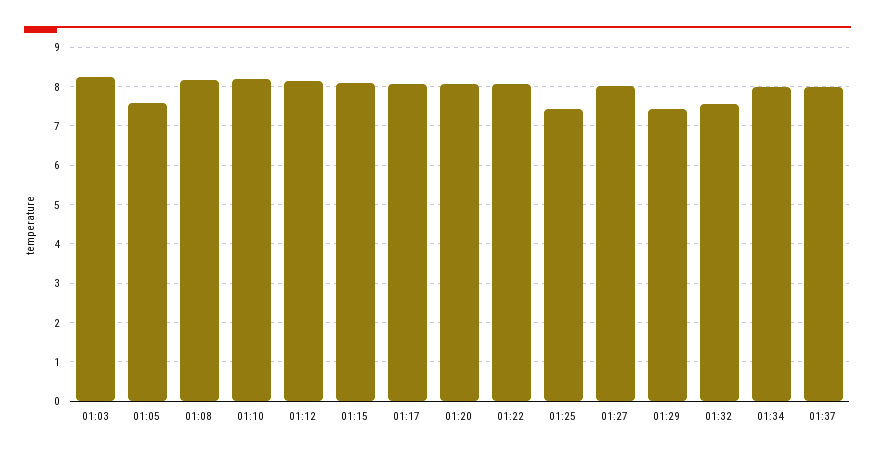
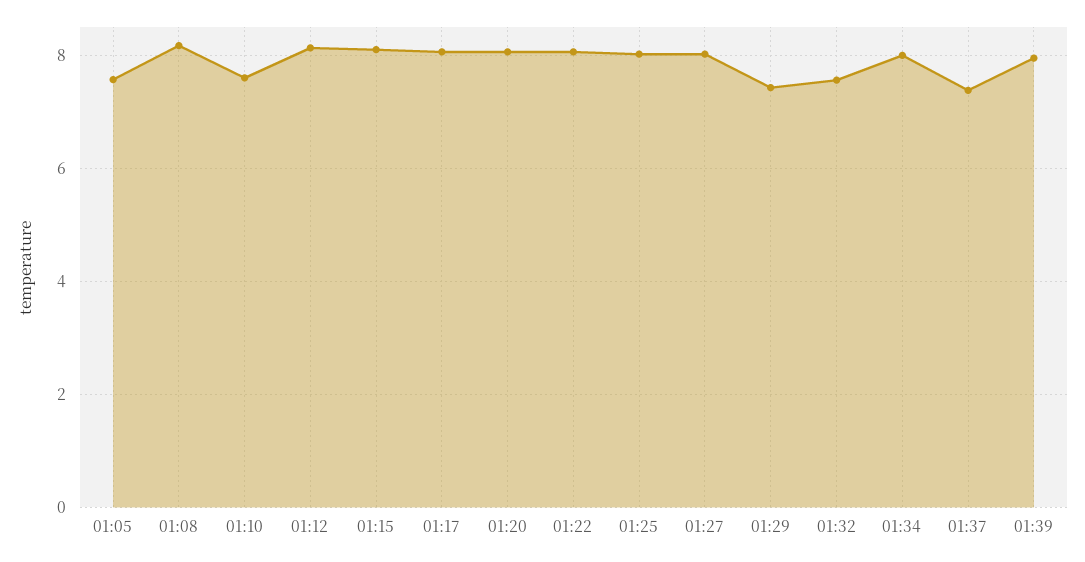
01:03: 8.2 -> none
01:10: 8.2 -> 7.6
01:25: 7.4 -> 8
01:37: 8 -> 7.4
01:39: none -> 8

